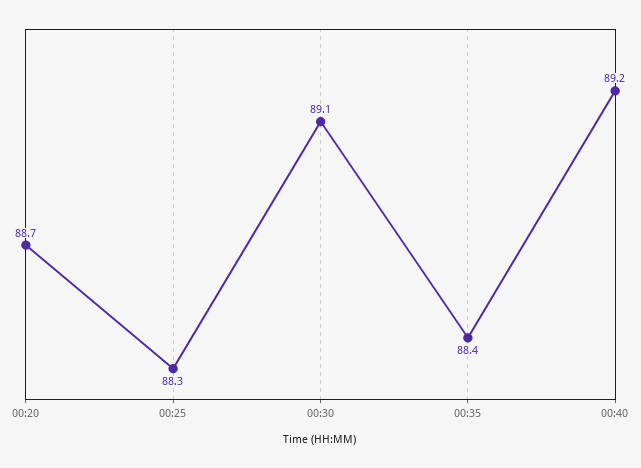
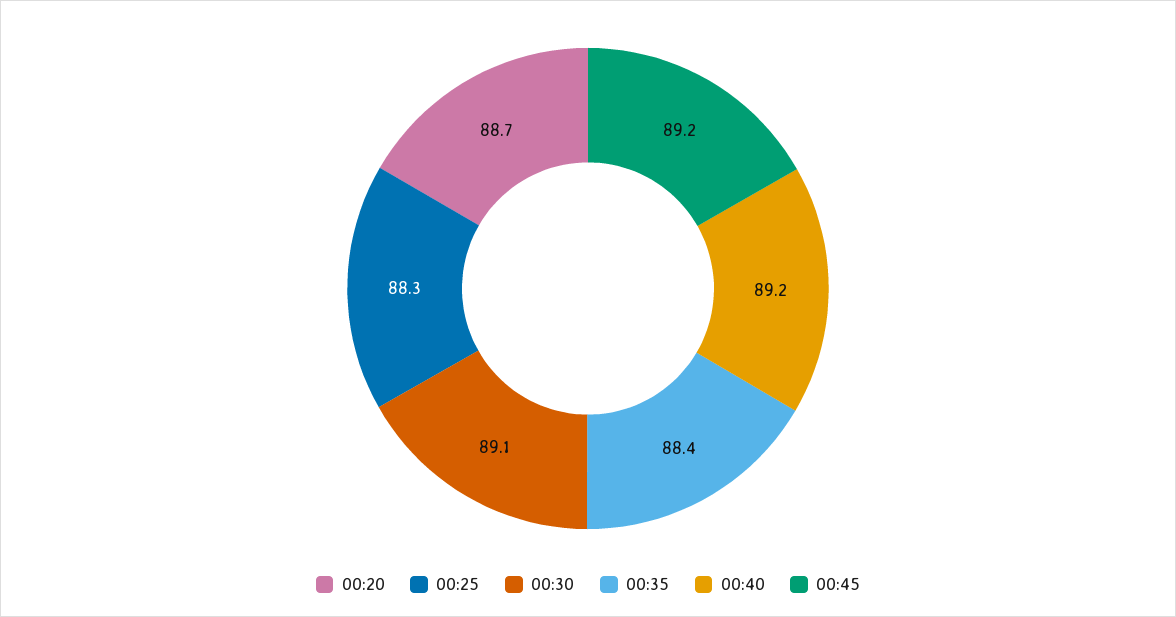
00:45: none -> 89.2

